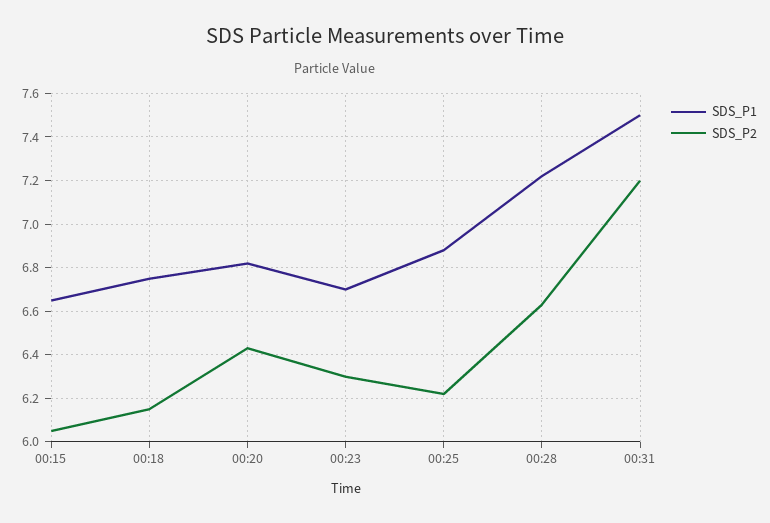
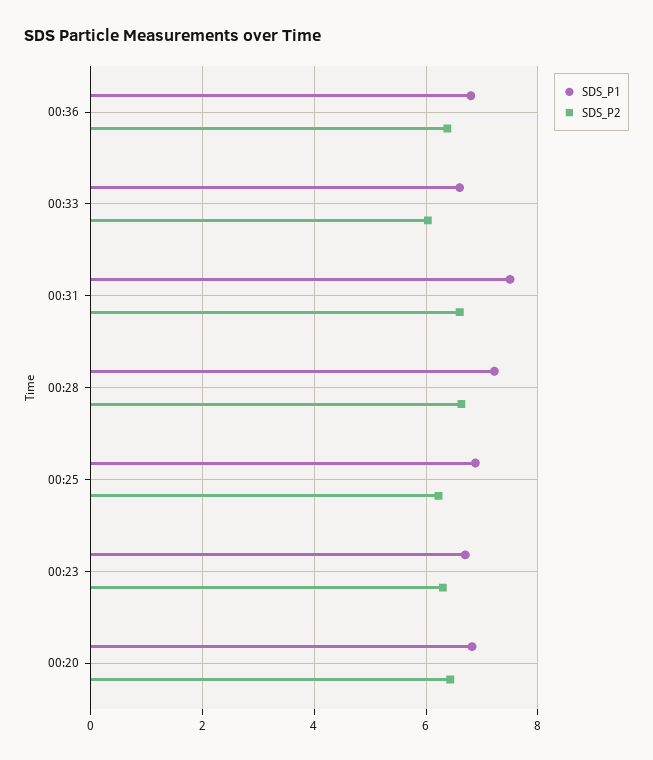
SDS_P1, 00:15: 6.65 -> none
SDS_P2, 00:15: 6.05 -> none
SDS_P1, 00:18: 6.75 -> none
SDS_P2, 00:18: 6.15 -> none
SDS_P2, 00:31: 7.2 -> 6.6
SDS_P1, 00:36: none -> 6.8
SDS_P2, 00:36: none -> 6.4
SDS_P1, 00:33: none -> 6.6
SDS_P2, 00:33: none -> 6

